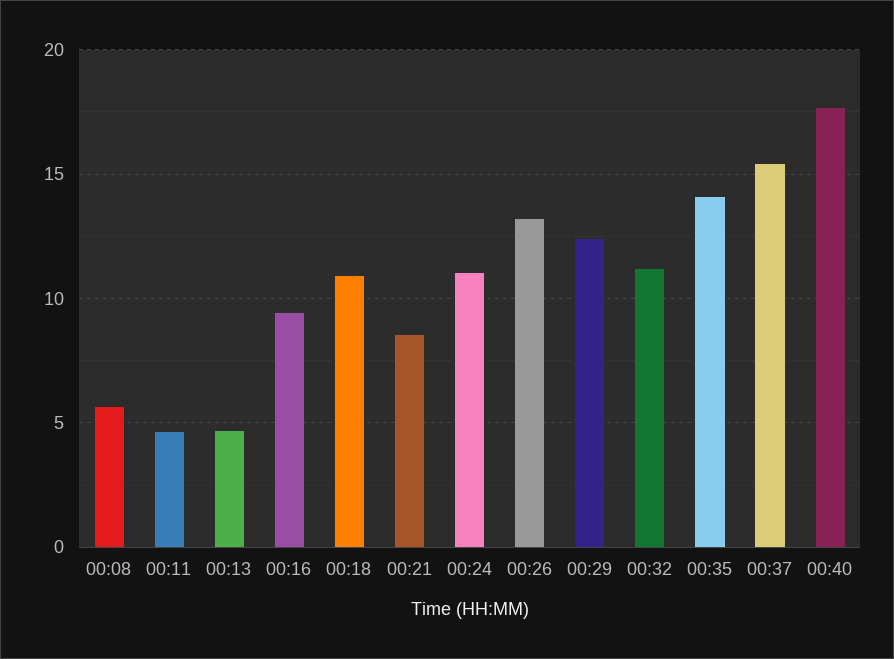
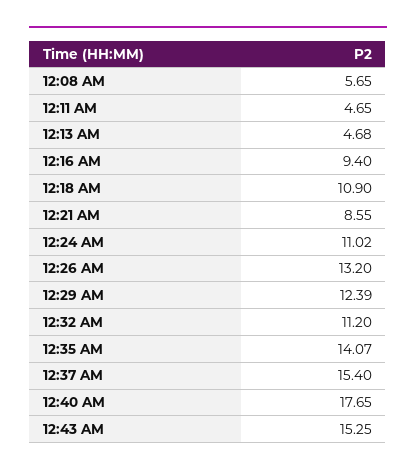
12:43 AM: none -> 15.25

